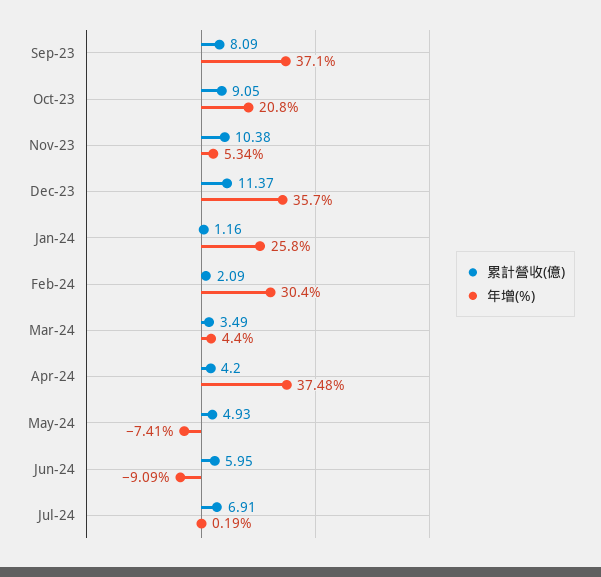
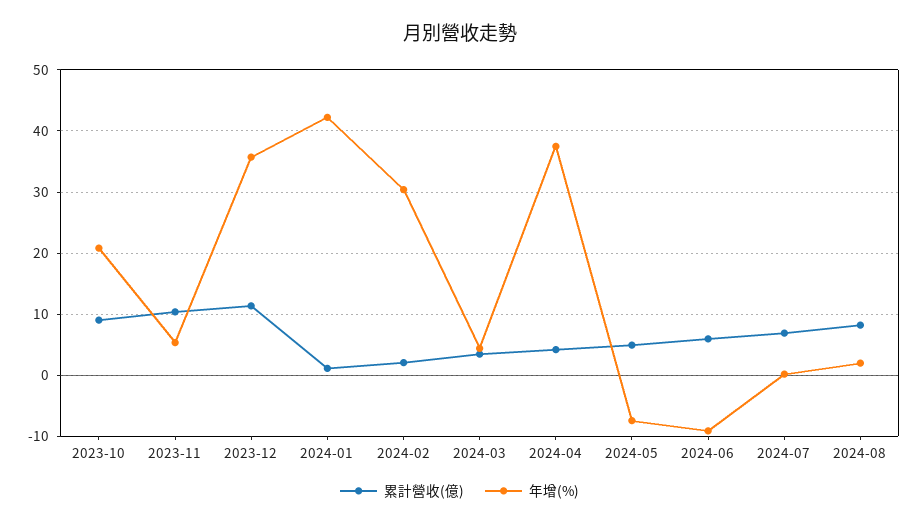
累計營收(億), Sep-23: 8.09 -> none
年增(%), Sep-23: 37.1 -> none
年增(%), Jan-24: 25.8 -> 42
累計營收(億), 2024-08: none -> 8
年增(%), 2024-08: none -> 2

